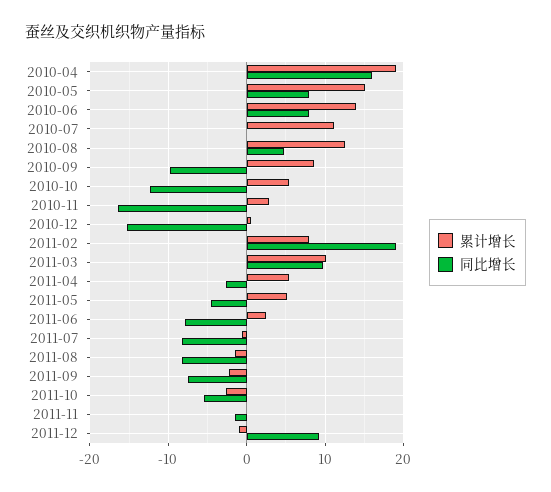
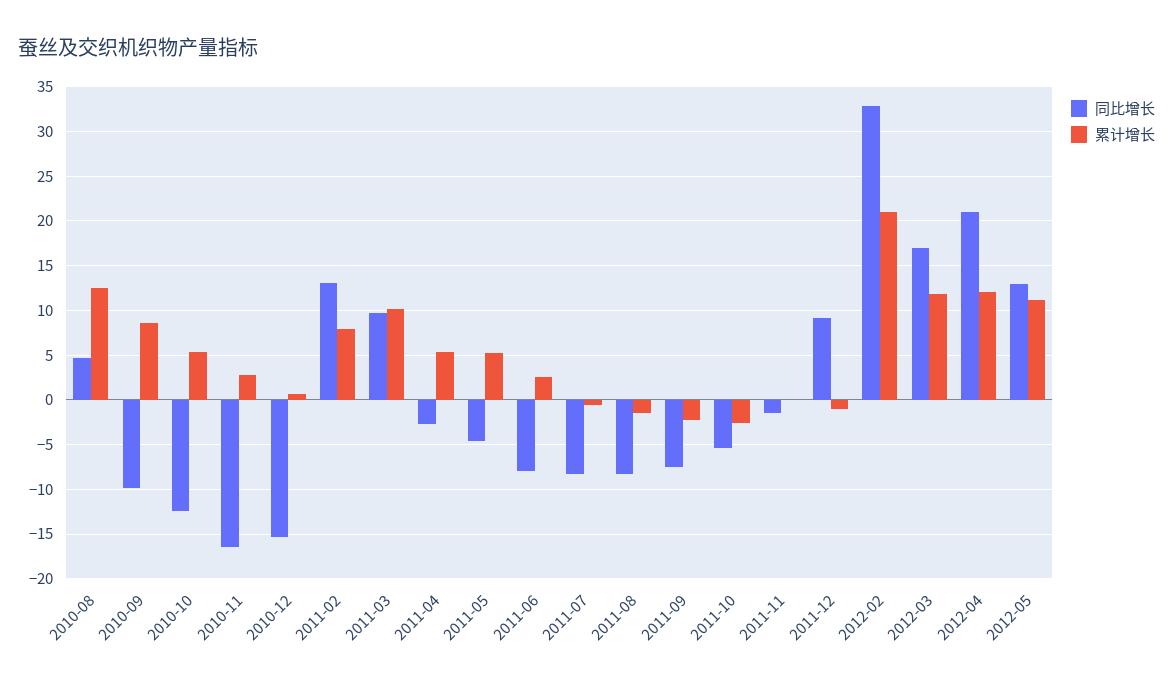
累计增长, 2010-04: 19 -> none
同比增长, 2010-04: 16 -> none
累计增长, 2010-05: 15 -> none
同比增长, 2010-05: 8 -> none
累计增长, 2010-06: 14 -> none
同比增长, 2010-06: 8 -> none
累计增长, 2010-07: 11 -> none
同比增长, 2010-07: 0 -> none
同比增长, 2011-02: 19 -> 13
同比增长, 2012-02: none -> 33
累计增长, 2012-02: none -> 21
同比增长, 2012-03: none -> 17
累计增长, 2012-03: none -> 12
同比增长, 2012-04: none -> 21
累计增长, 2012-04: none -> 12
同比增长, 2012-05: none -> 13
累计增长, 2012-05: none -> 11

